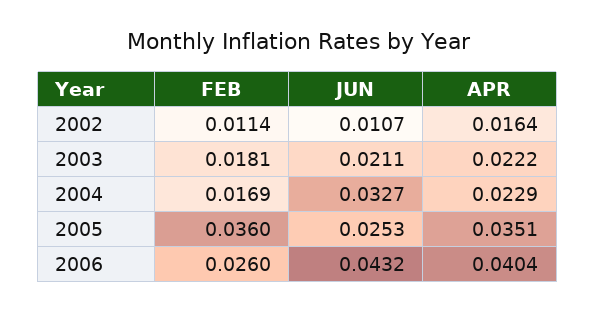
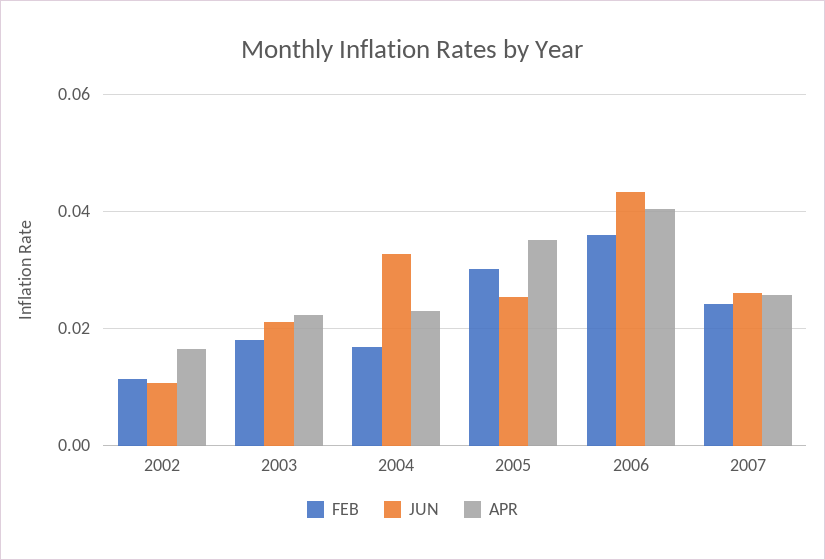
FEB, 2005: 0.036 -> 0.03
FEB, 2006: 0.026 -> 0.036
FEB, 2007: none -> 0.024
JUN, 2007: none -> 0.026
APR, 2007: none -> 0.026

